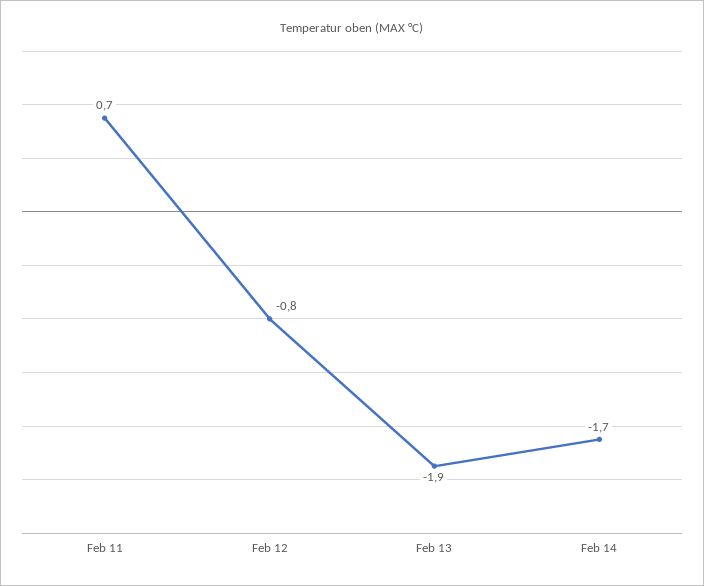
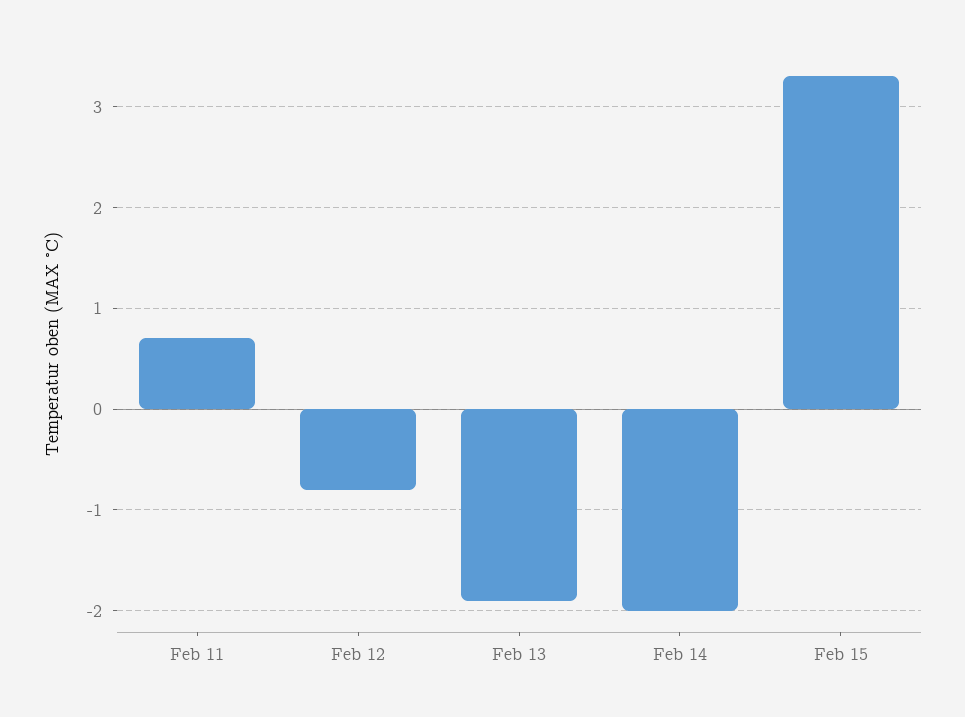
Feb 14: -1.7 -> -2
Feb 15: none -> 3.3

